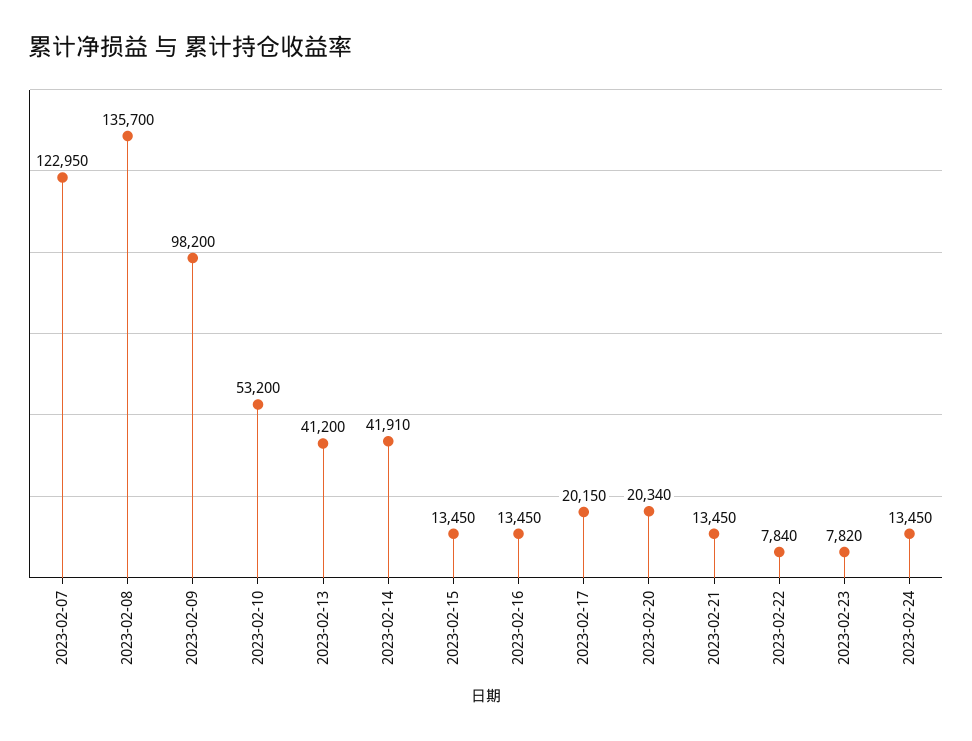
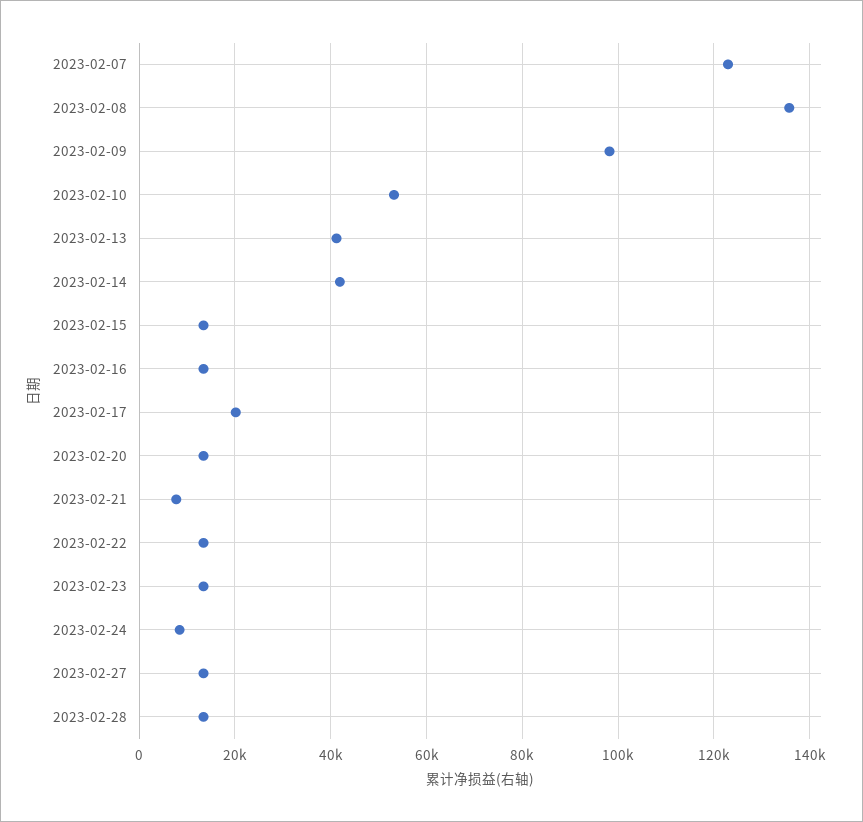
2023-02-20: 20340 -> 14000
2023-02-21: 13450 -> 8000
2023-02-22: 7840 -> 14000
2023-02-23: 7820 -> 14000
2023-02-24: 13450 -> 8000
2023-02-27: none -> 14000
2023-02-28: none -> 14000

